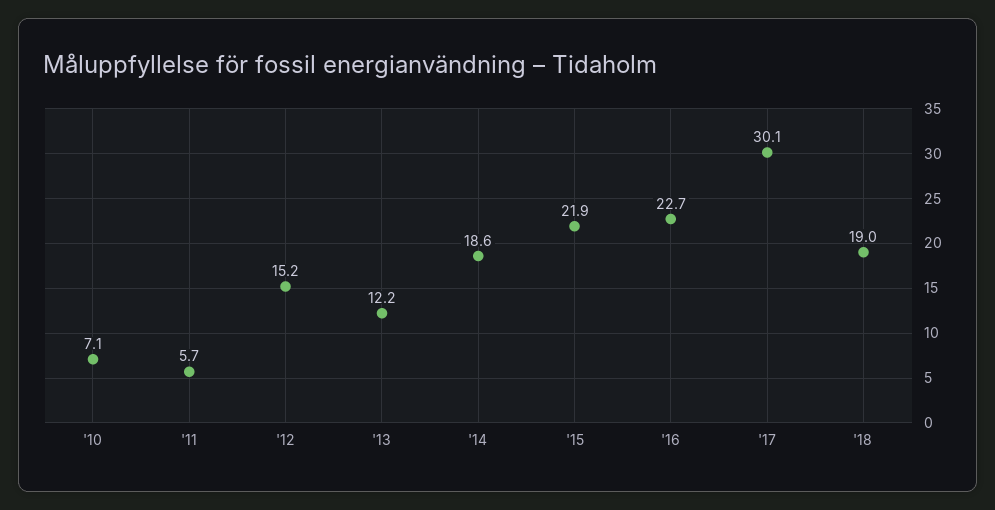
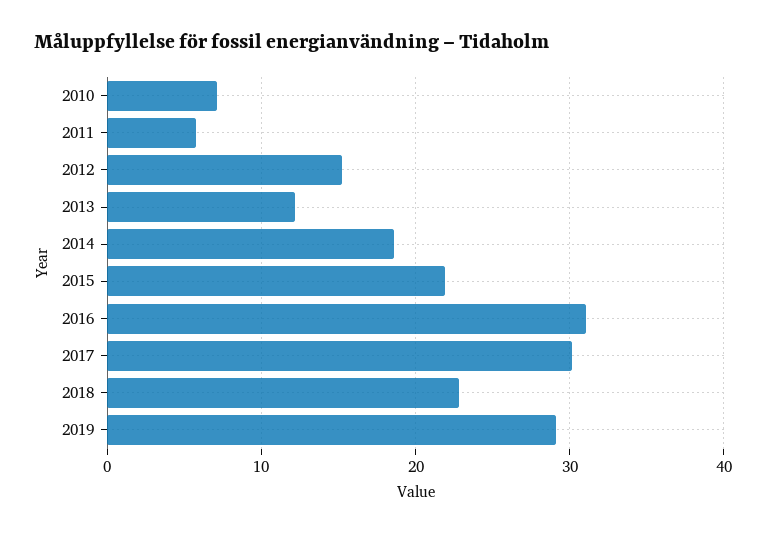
'16: 22.7 -> 31
'18: 19 -> 23
2019: none -> 29

